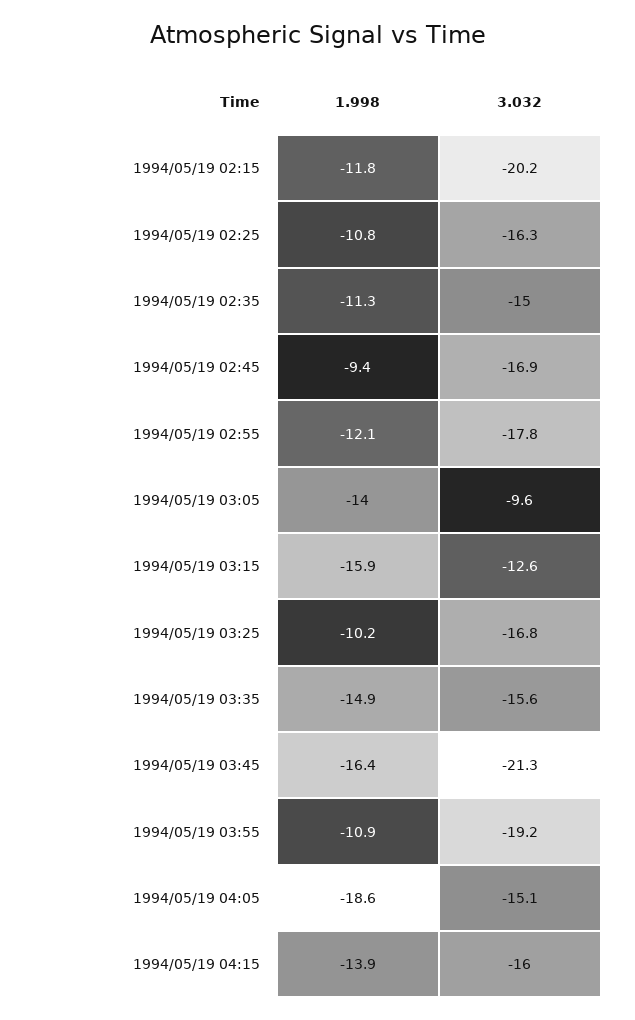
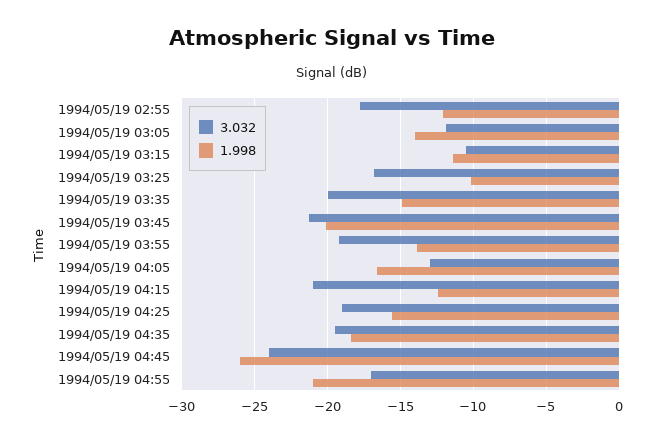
1.998, 1994/05/19 02:15: -11.8 -> none
3.032, 1994/05/19 02:15: -20.2 -> none
1.998, 1994/05/19 02:25: -10.8 -> none
3.032, 1994/05/19 02:25: -16.3 -> none
1.998, 1994/05/19 02:35: -11.3 -> none
3.032, 1994/05/19 02:35: -15 -> none
1.998, 1994/05/19 02:45: -9.4 -> none
3.032, 1994/05/19 02:45: -16.9 -> none
3.032, 1994/05/19 03:05: -9.6 -> -12
1.998, 1994/05/19 03:15: -15.9 -> -11.5
3.032, 1994/05/19 03:15: -12.6 -> -10.5
3.032, 1994/05/19 03:35: -15.6 -> -20
1.998, 1994/05/19 03:45: -16.4 -> -20
1.998, 1994/05/19 03:55: -10.9 -> -14
1.998, 1994/05/19 04:05: -18.6 -> -16.5
3.032, 1994/05/19 04:05: -15.1 -> -13
1.998, 1994/05/19 04:15: -13.9 -> -12.5
3.032, 1994/05/19 04:15: -16 -> -21
3.032, 1994/05/19 04:25: none -> -19
1.998, 1994/05/19 04:25: none -> -15.5
3.032, 1994/05/19 04:35: none -> -19.5
1.998, 1994/05/19 04:35: none -> -18.5
3.032, 1994/05/19 04:45: none -> -24
1.998, 1994/05/19 04:45: none -> -26
3.032, 1994/05/19 04:55: none -> -17
1.998, 1994/05/19 04:55: none -> -21

